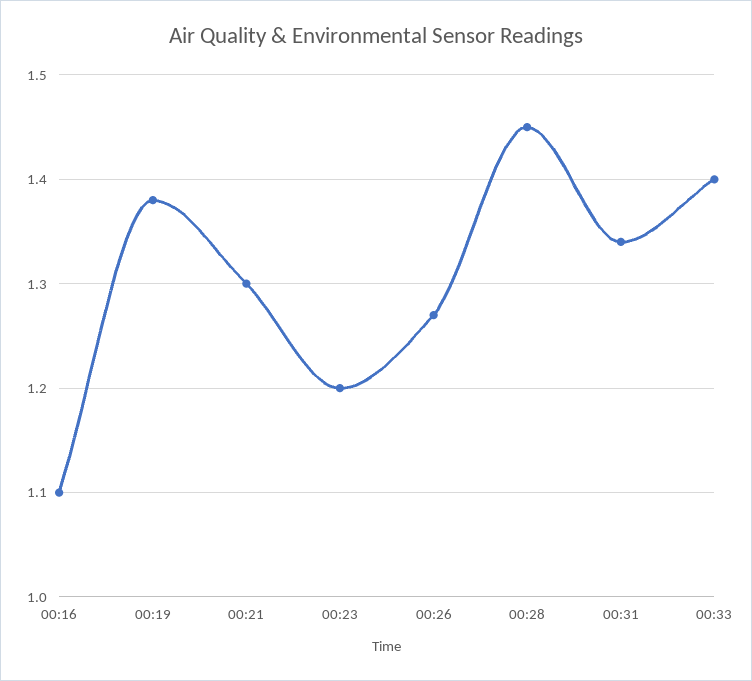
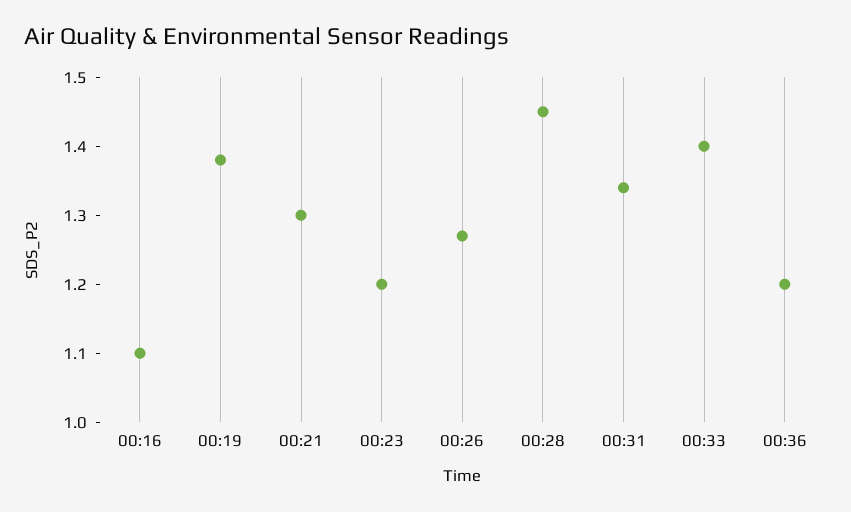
00:36: none -> 1.2

